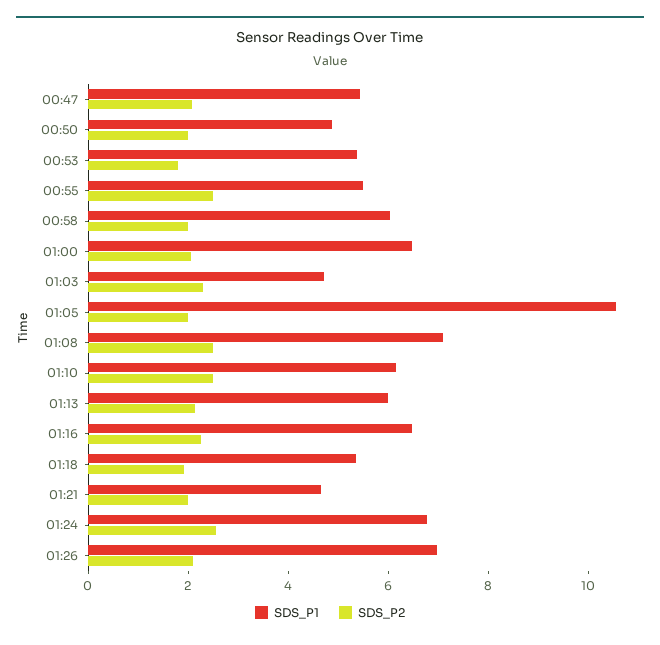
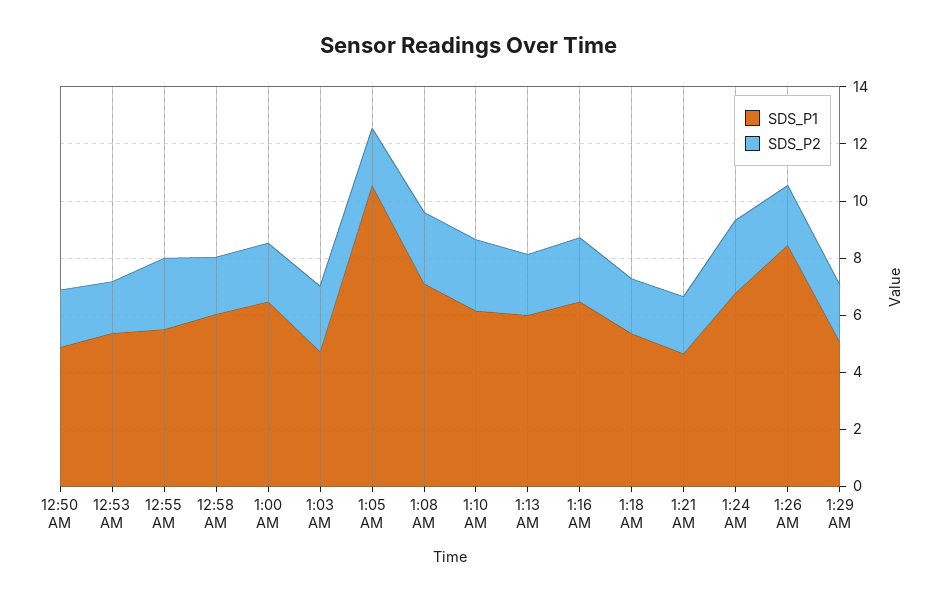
SDS_P1, 00:47: 5.5 -> none
SDS_P2, 00:47: 2 -> none
SDS_P1, 01:26: 7 -> 8.5
SDS_P1, 1:29 AM: none -> 5
SDS_P2, 1:29 AM: none -> 2

